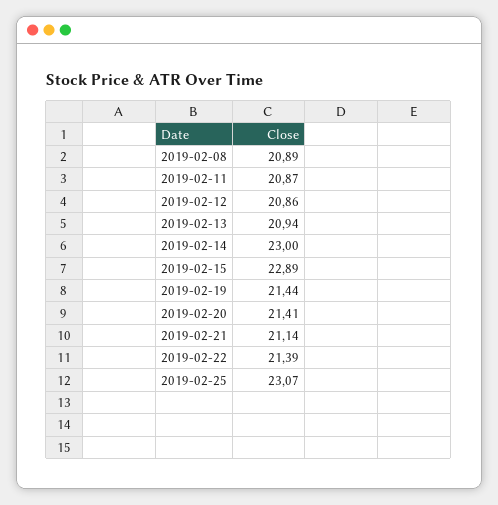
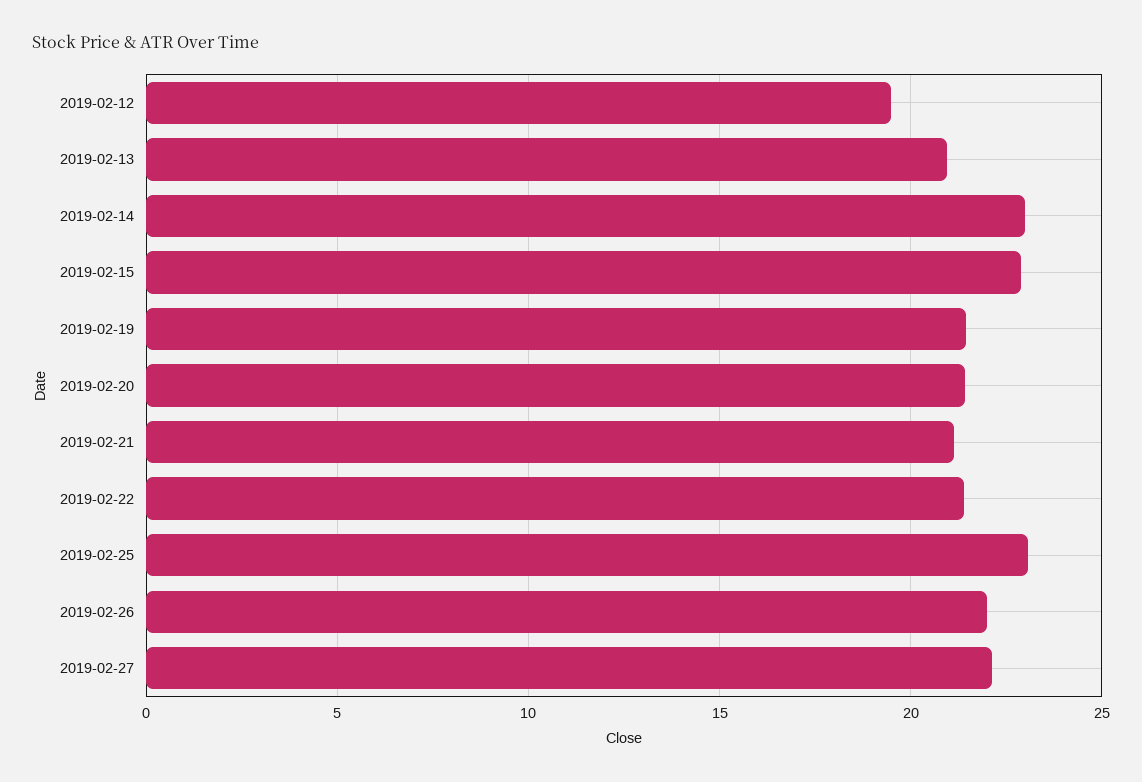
2019-02-08: 20.89 -> none
2019-02-11: 20.87 -> none
2019-02-12: 20.86 -> 19.5
2019-02-26: none -> 22
2019-02-27: none -> 22

